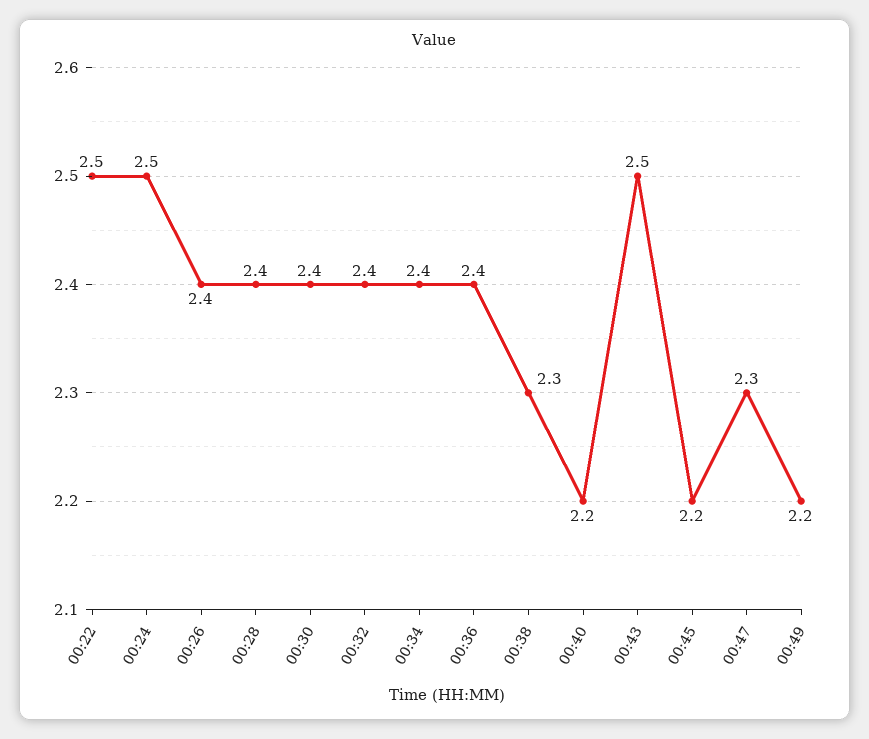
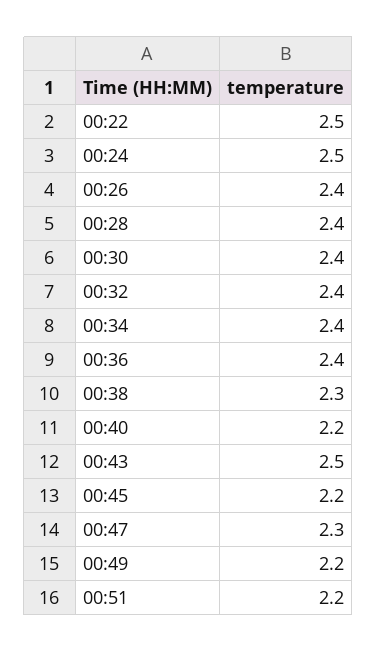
00:51: none -> 2.2

